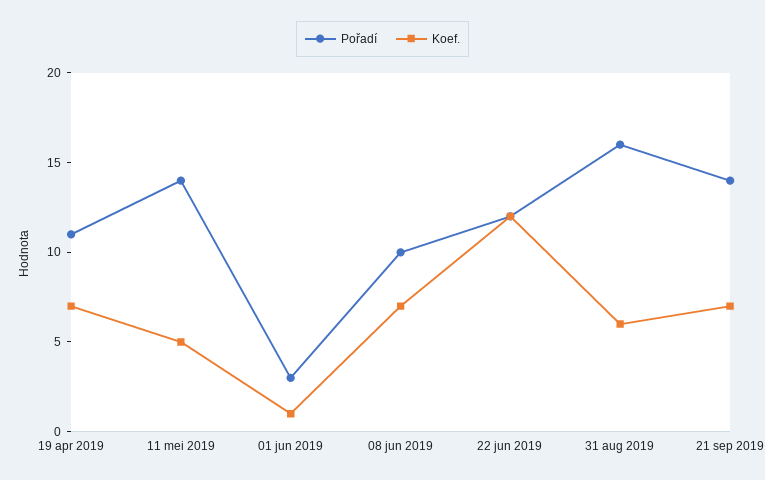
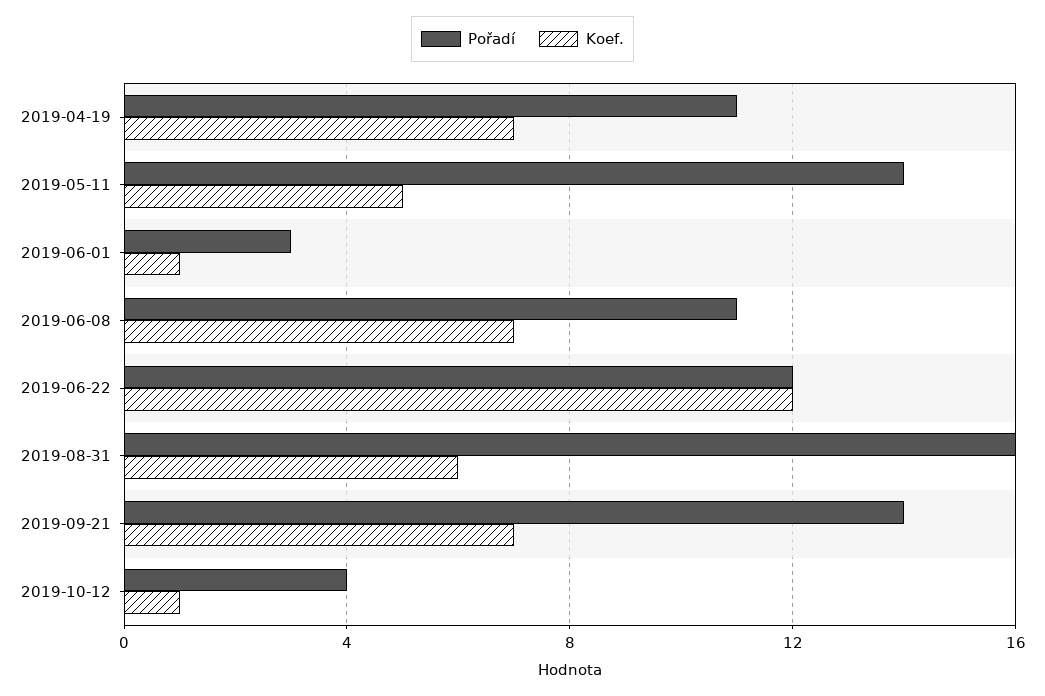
Pořadí, 08 jun 2019: 10 -> 11
Pořadí, 2019-10-12: none -> 4
Koef., 2019-10-12: none -> 1

